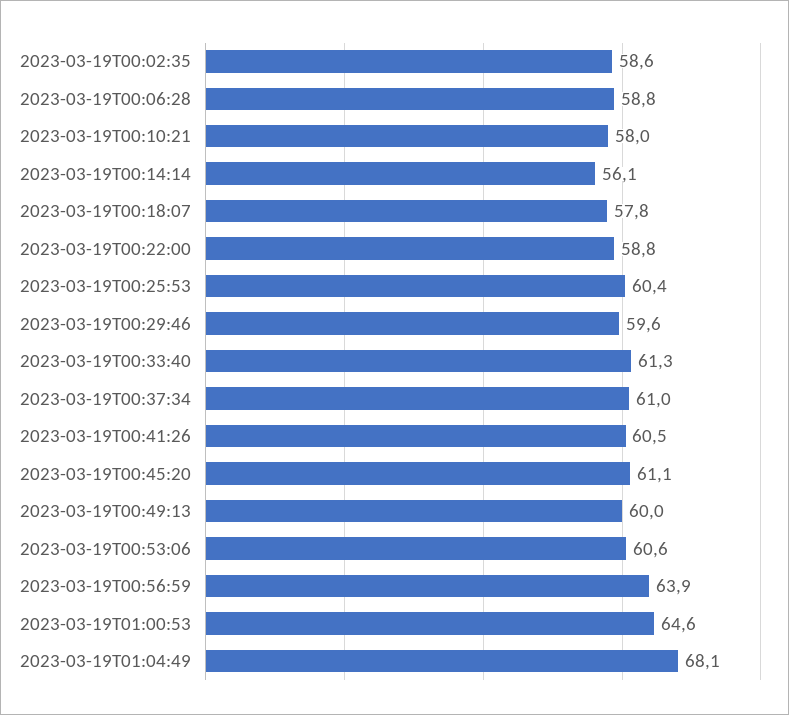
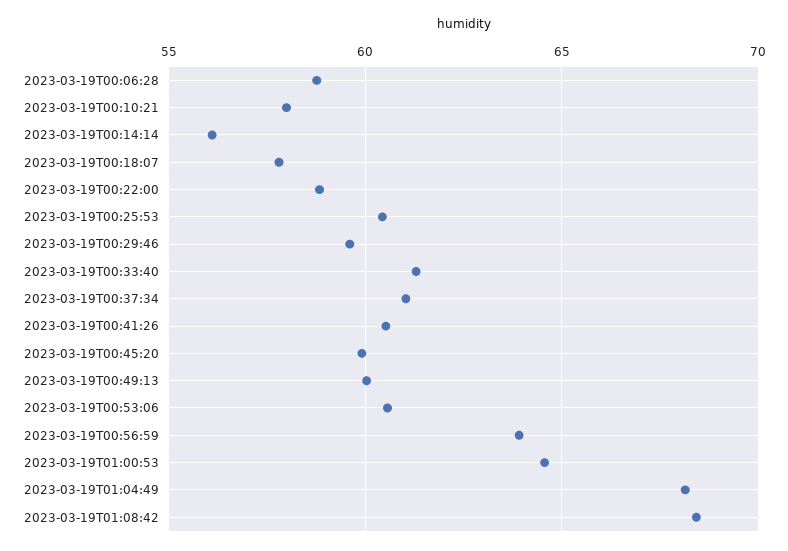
2023-03-19T00:02:35: 58.6 -> none
2023-03-19T00:45:20: 61.1 -> 60
2023-03-19T01:08:42: none -> 68.5

